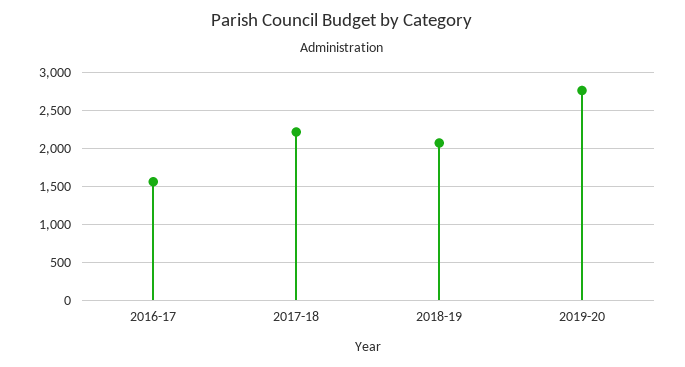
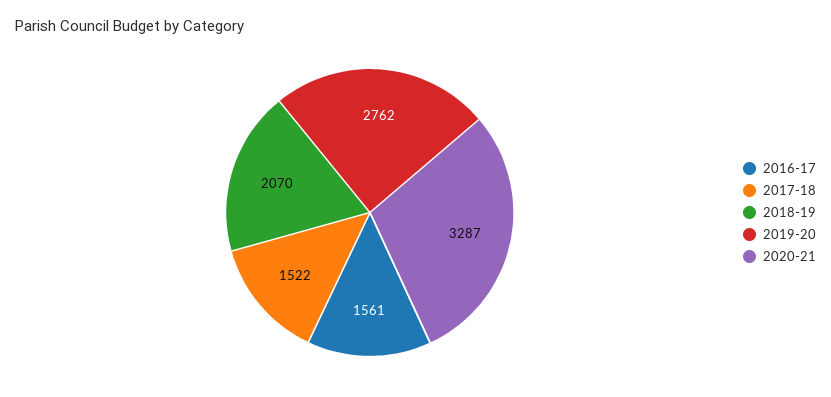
2017-18: 2200 -> 1522
2020-21: none -> 3287

